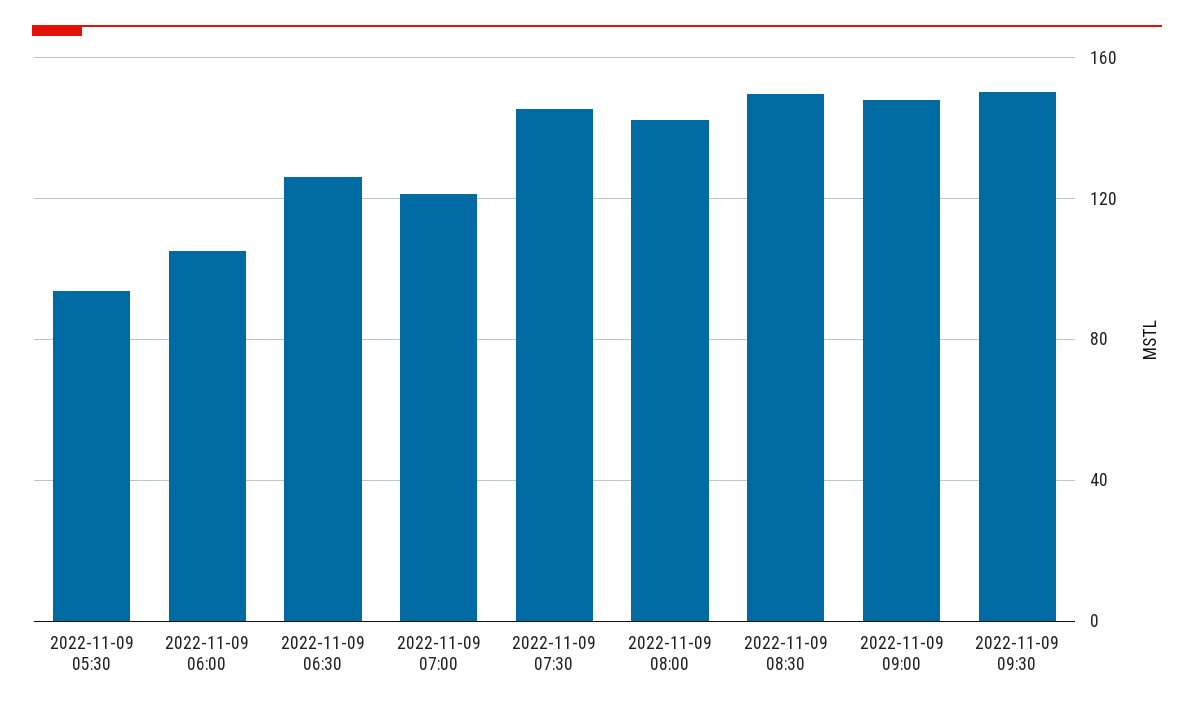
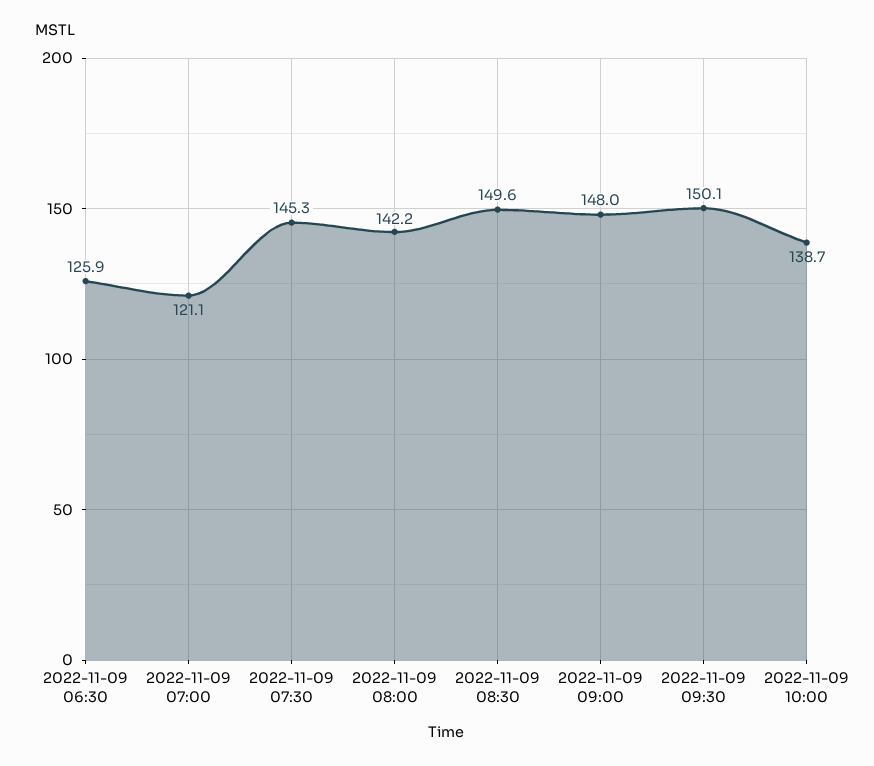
2022-11-09 05:30: 95 -> none
2022-11-09 06:00: 105 -> none
2022-11-09 10:00: none -> 138.7

